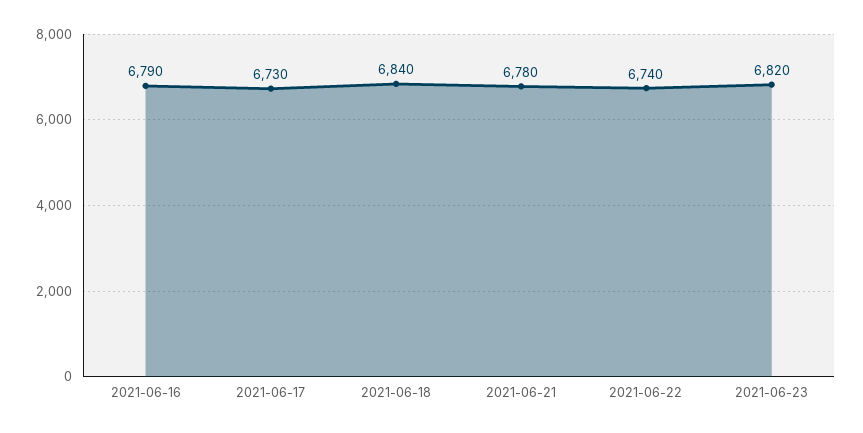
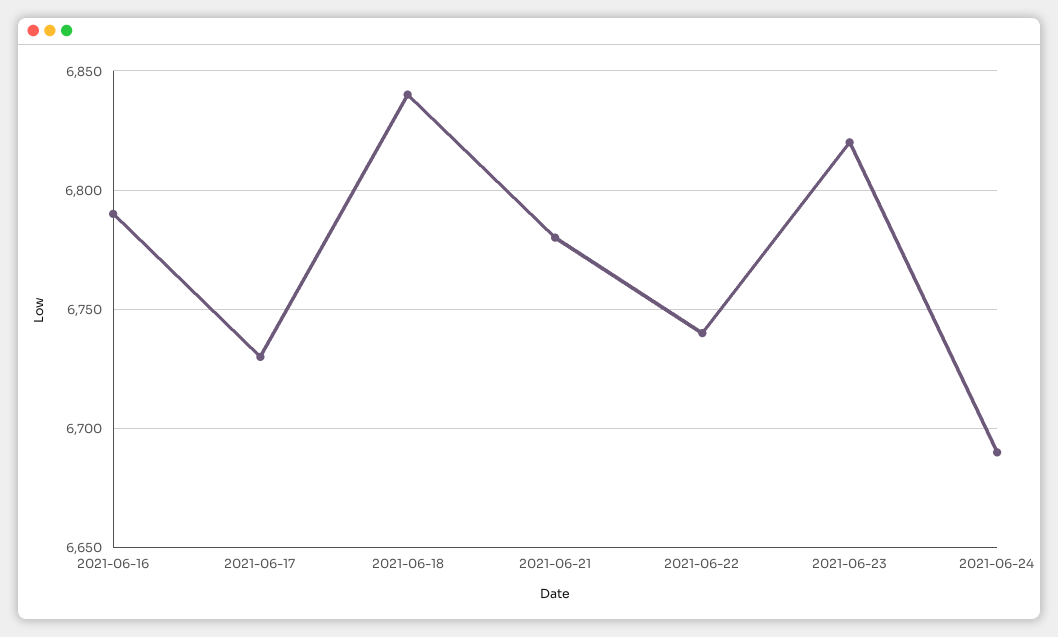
2021-06-24: none -> 6690

